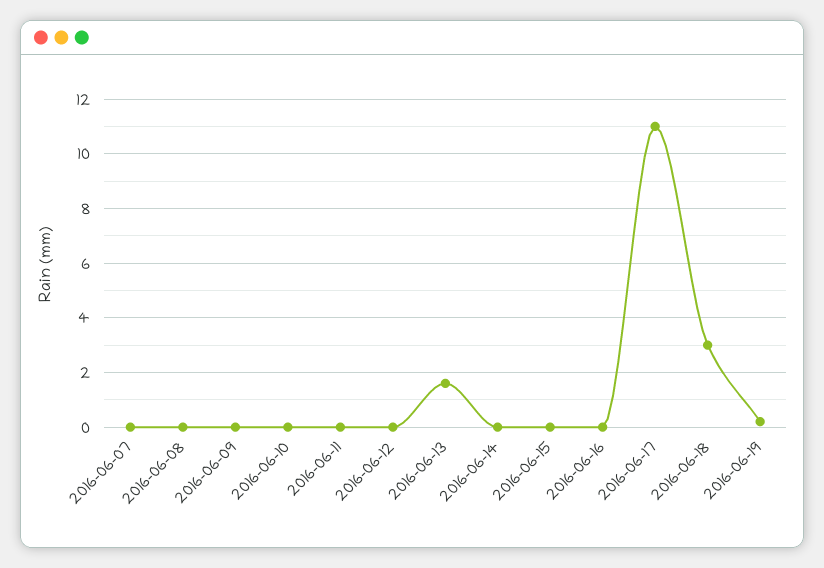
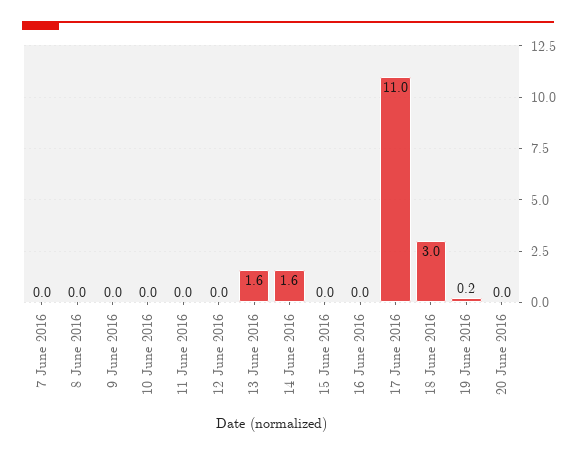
2016-06-14: 0 -> 1.6
20 June 2016: none -> 0

